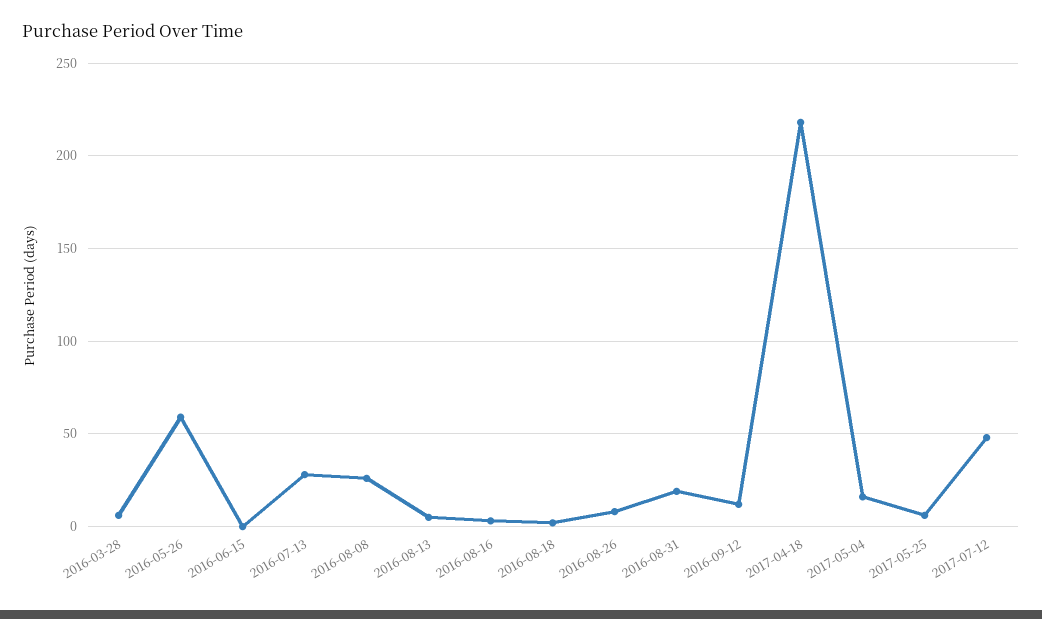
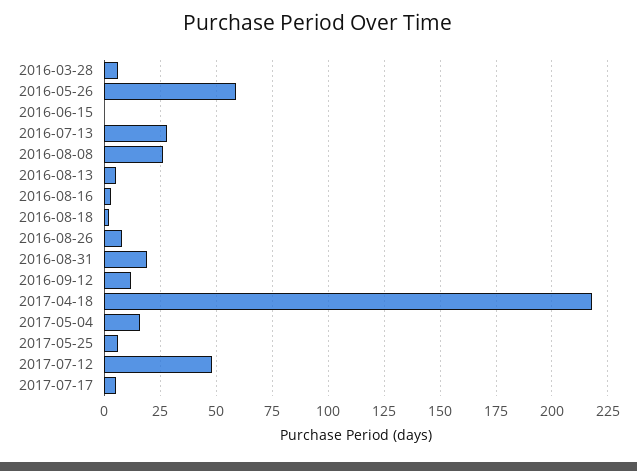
2017-07-17: none -> 5

